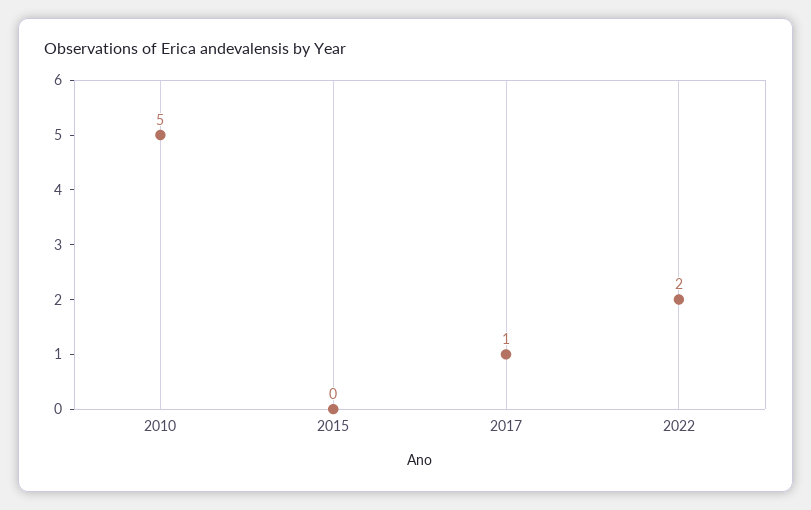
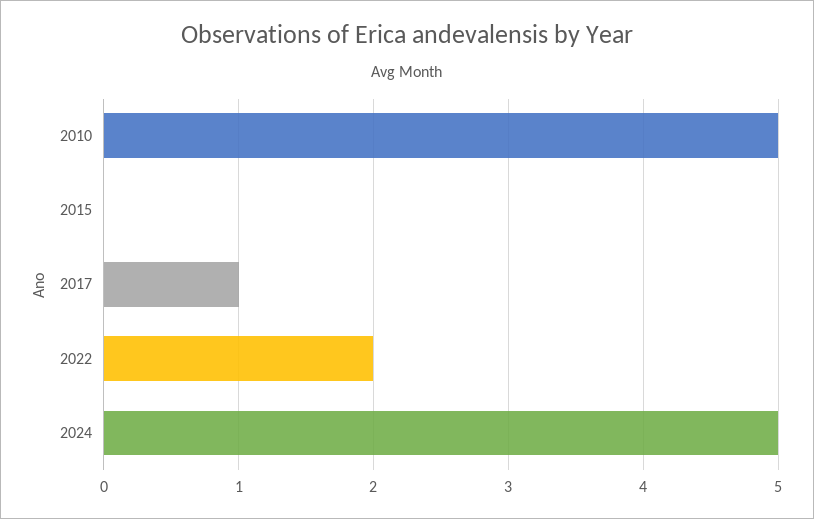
2024: none -> 5

